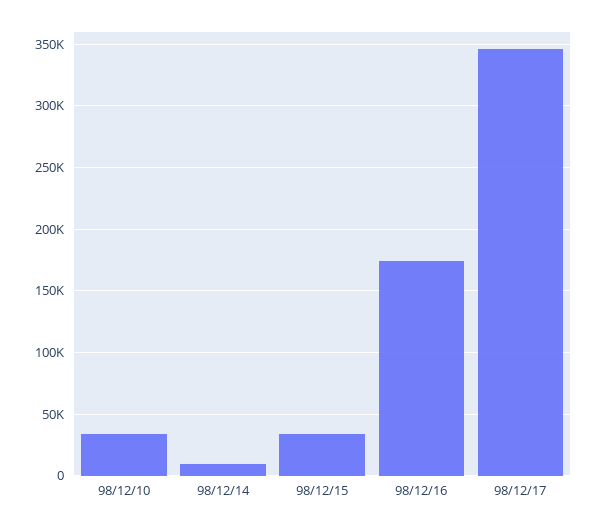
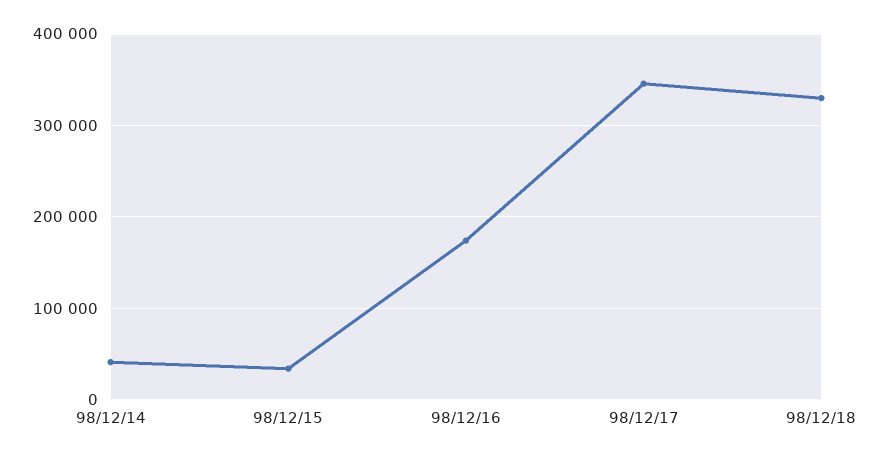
98/12/10: 35000 -> none
98/12/14: 10000 -> 40000
98/12/18: none -> 330000

